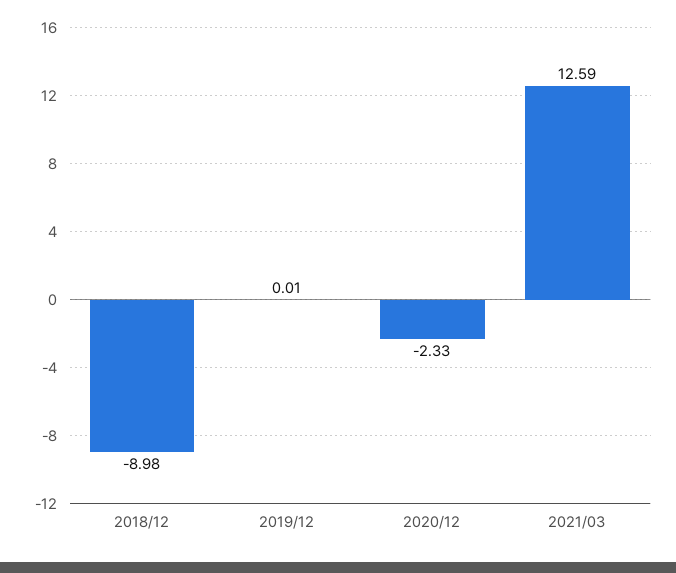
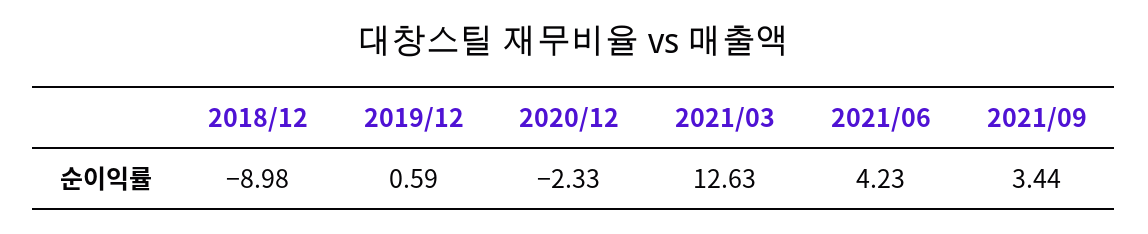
2019/12: 0.01 -> 0.59
2021/03: 12.59 -> 12.63
2021/06: none -> 4.23
2021/09: none -> 3.44

